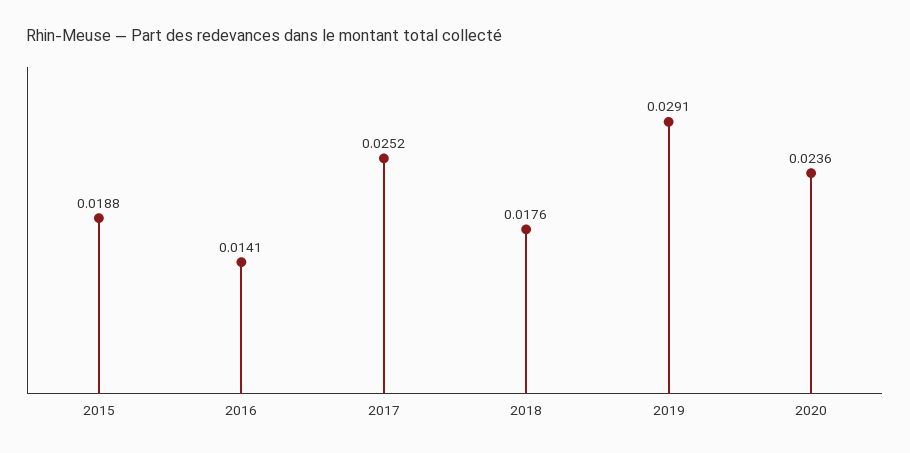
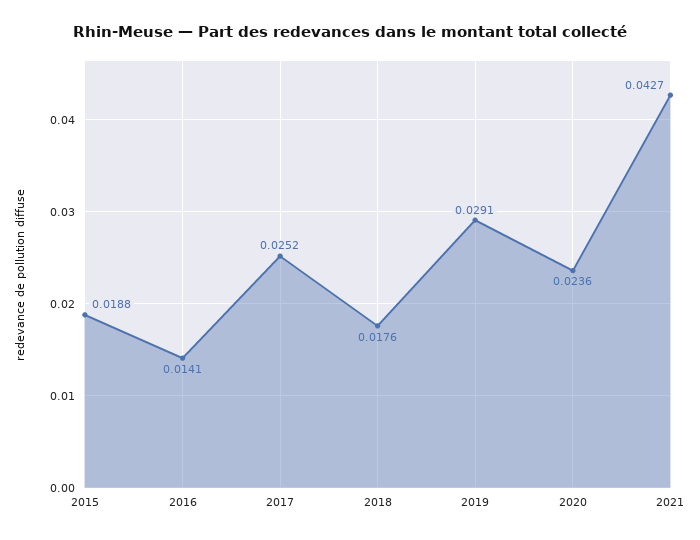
2021: none -> 0.0427

